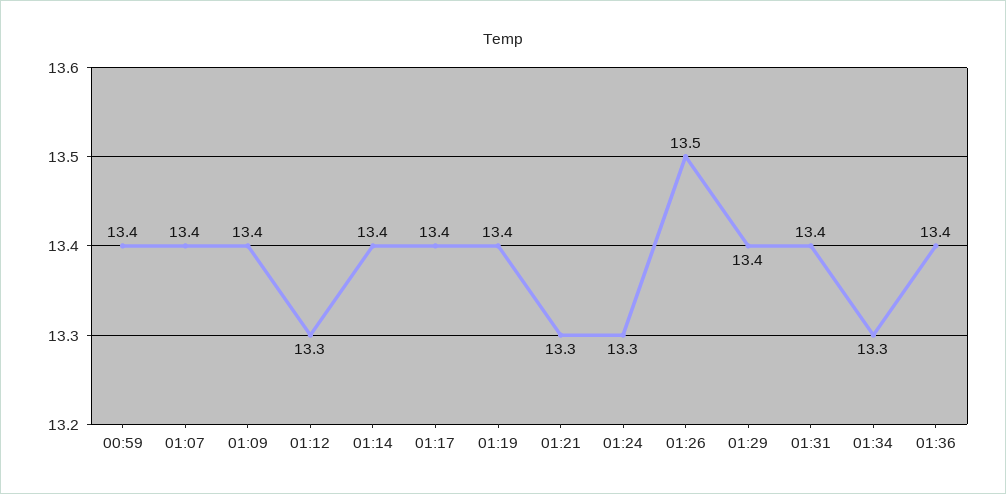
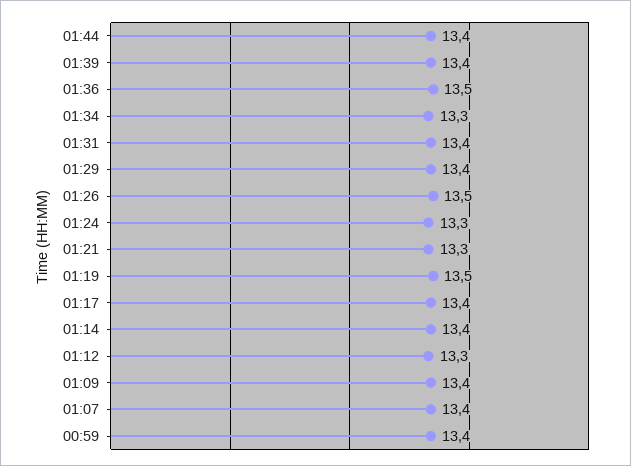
01:19: 13.4 -> 13.5
01:36: 13.4 -> 13.5
01:44: none -> 13.4
01:39: none -> 13.4

